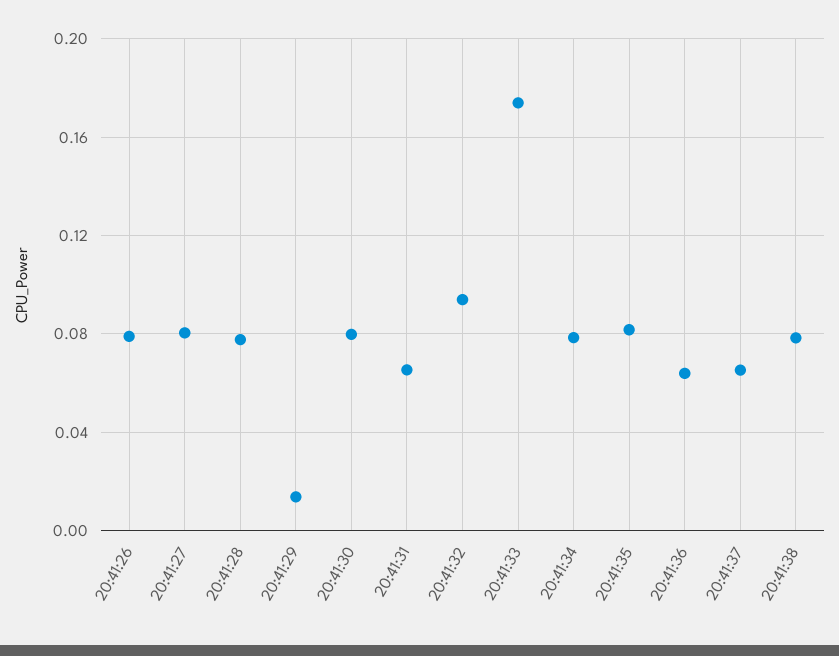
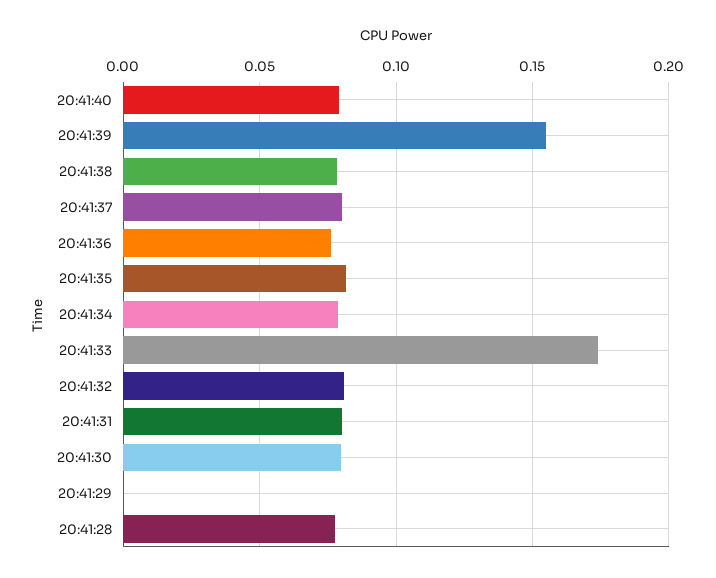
20:41:26: 0.08 -> none
20:41:27: 0.08 -> none
20:41:29: 0.015 -> 0
20:41:31: 0.065 -> 0.08
20:41:32: 0.095 -> 0.08
20:41:36: 0.065 -> 0.075
20:41:37: 0.065 -> 0.08
20:41:40: none -> 0.08
20:41:39: none -> 0.155

